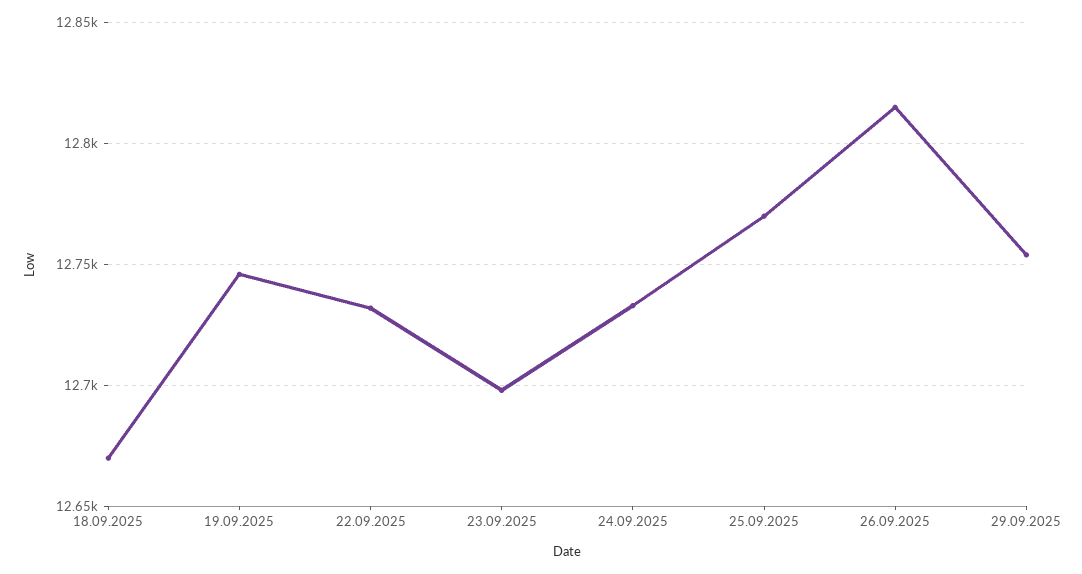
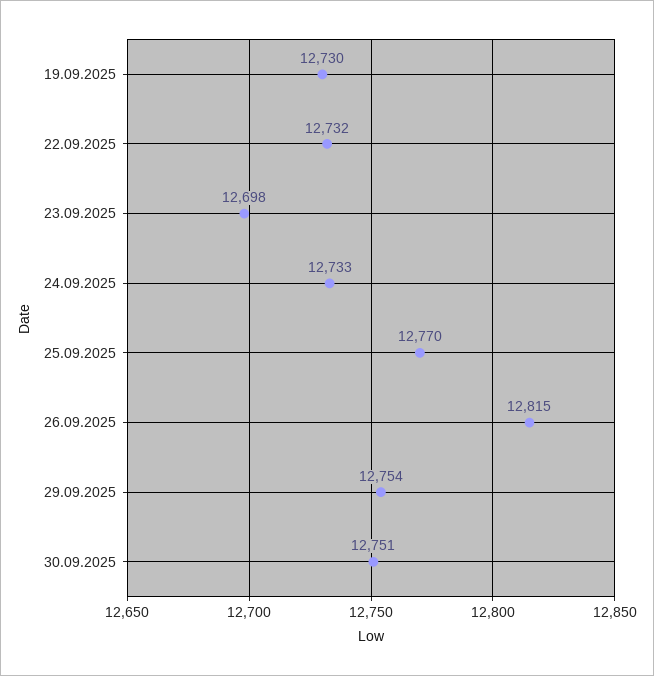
18.09.2025: 12670 -> none
19.09.2025: 12745 -> 12730
30.09.2025: none -> 12751

